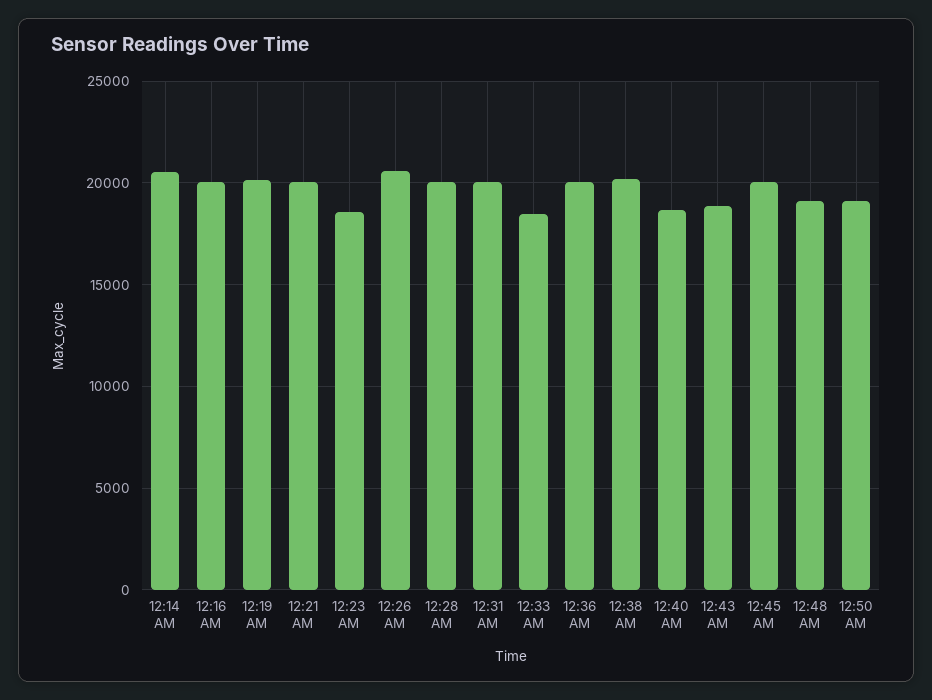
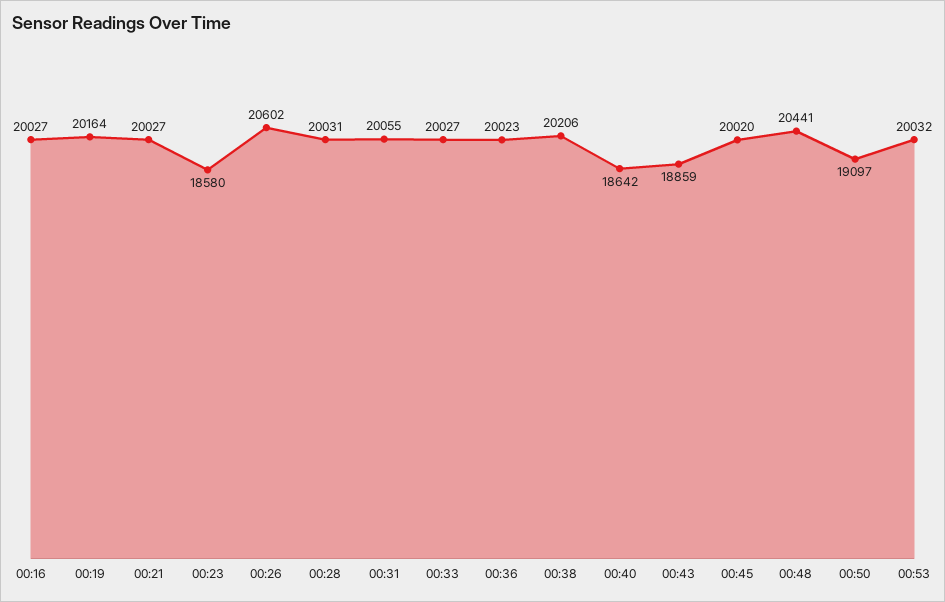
12:14 AM: 20500 -> none
12:33 AM: 18500 -> 20027
12:48 AM: 19000 -> 20441
00:53: none -> 20032

